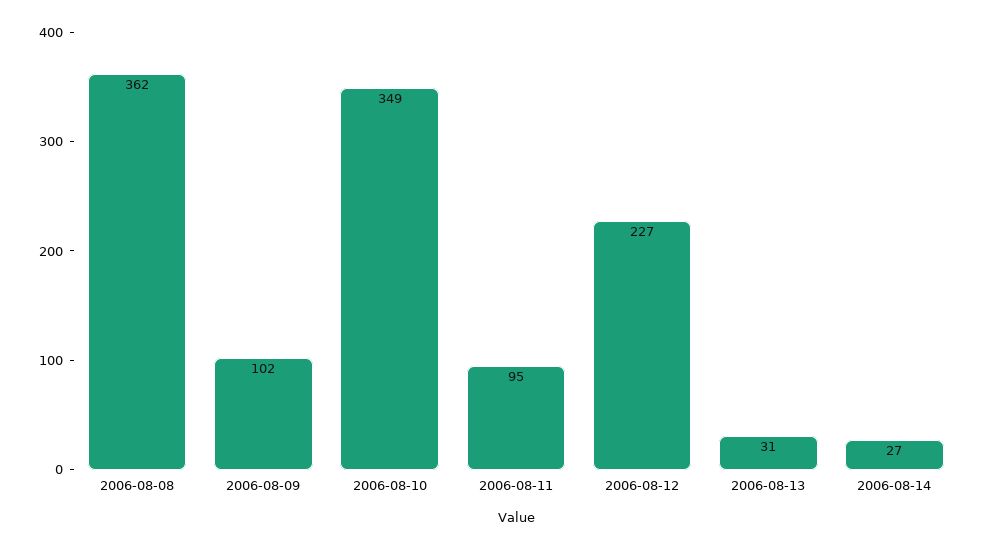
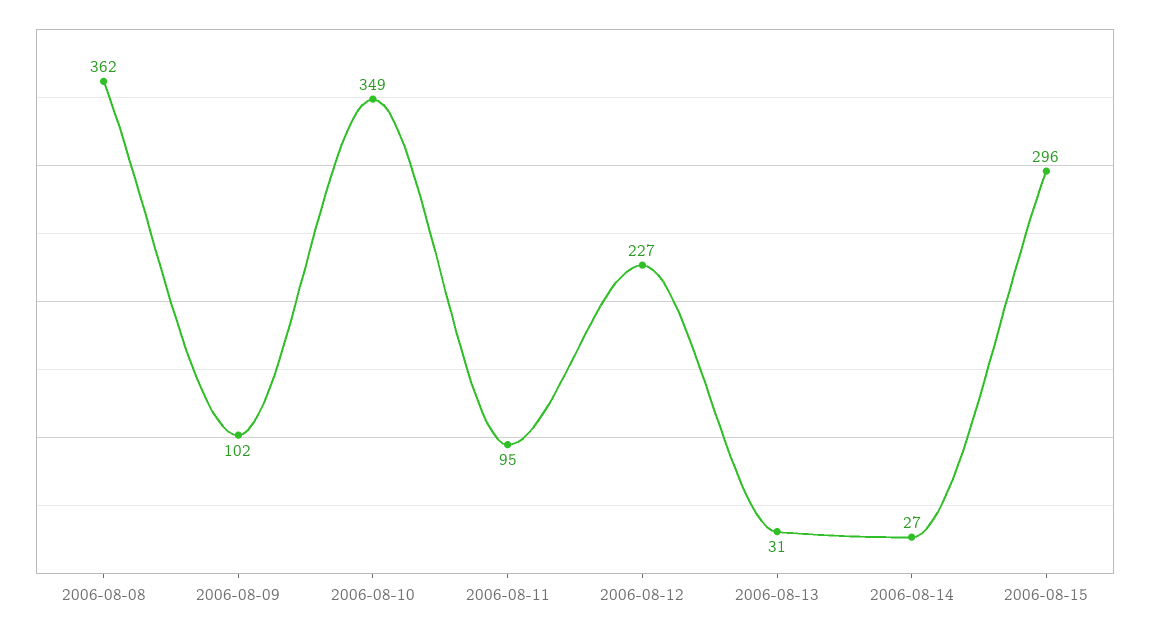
2006-08-15: none -> 296

